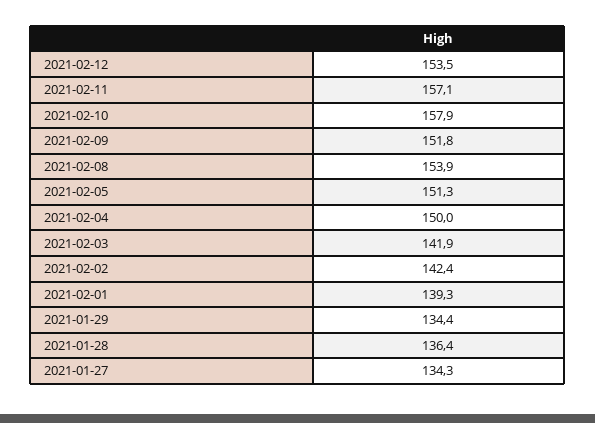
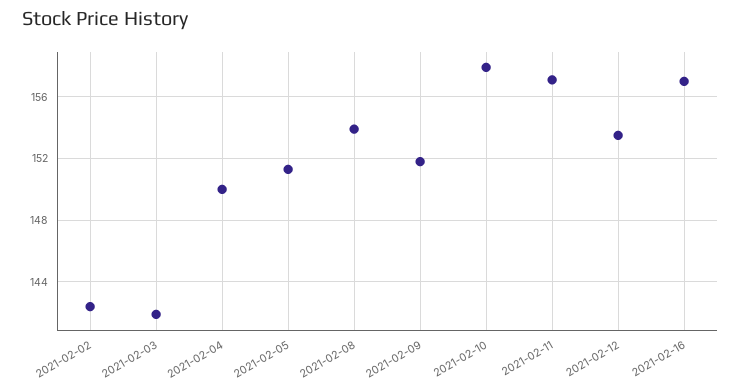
2021-02-01: 139.3 -> none
2021-01-29: 134.4 -> none
2021-01-28: 136.4 -> none
2021-01-27: 134.3 -> none
2021-02-16: none -> 157

